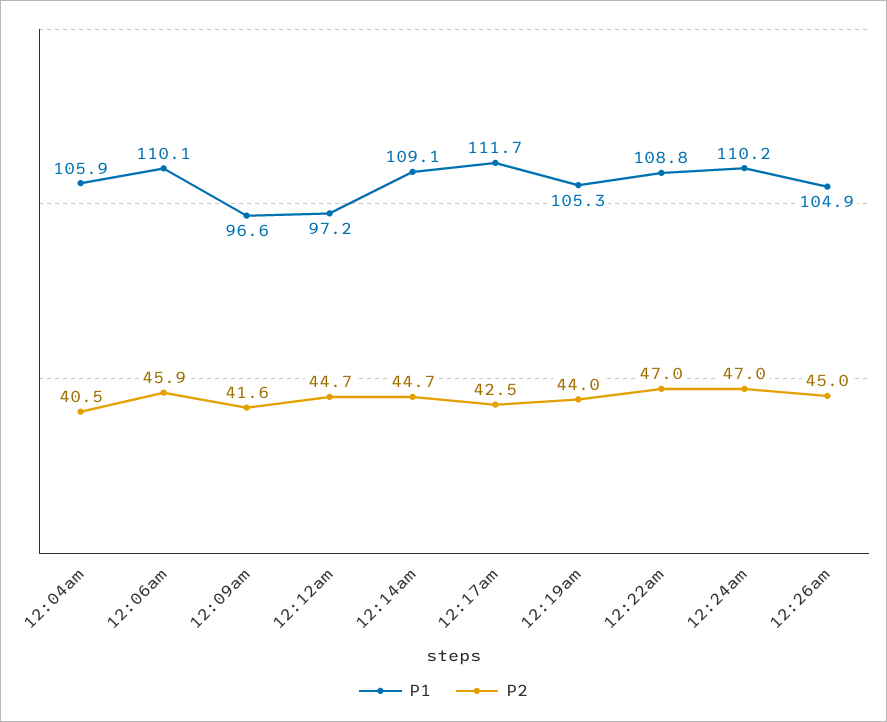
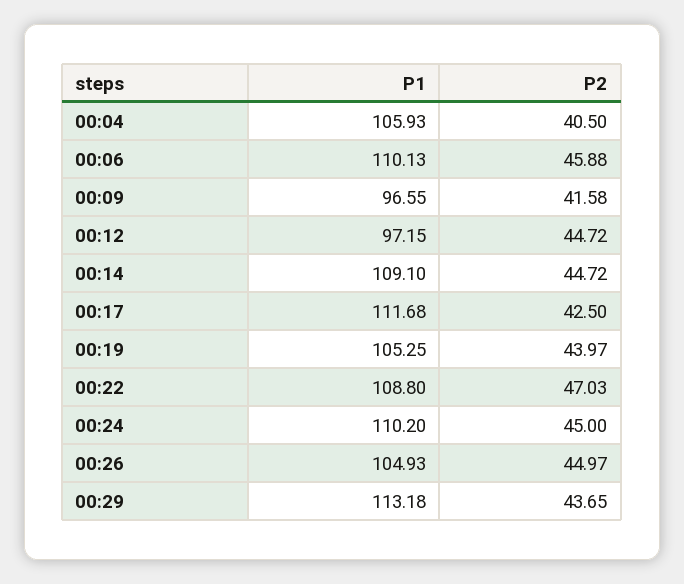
P2, 12:24am: 47 -> 45
P1, 00:29: none -> 113.18
P2, 00:29: none -> 43.65

